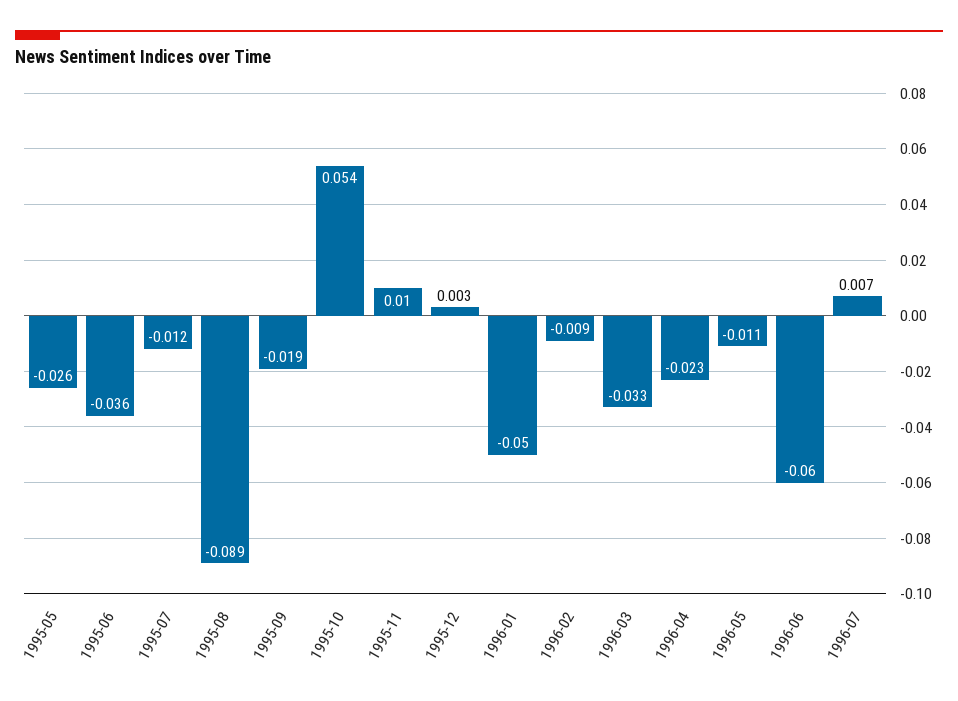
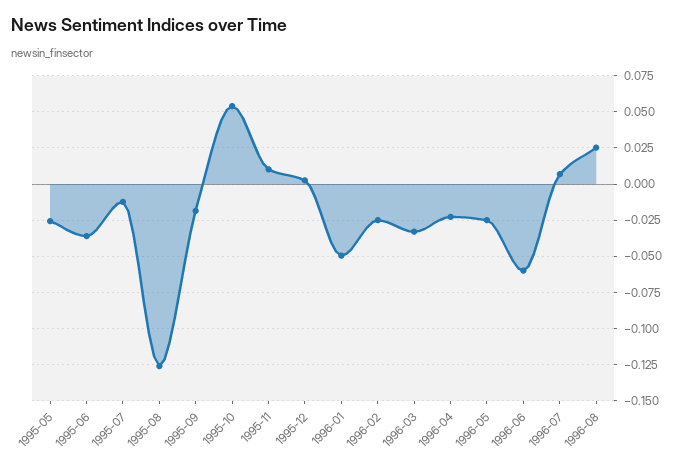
1995-08: -0.089 -> -0.125
1996-02: -0.009 -> -0.025
1996-05: -0.011 -> -0.025
1996-08: none -> 0.025

